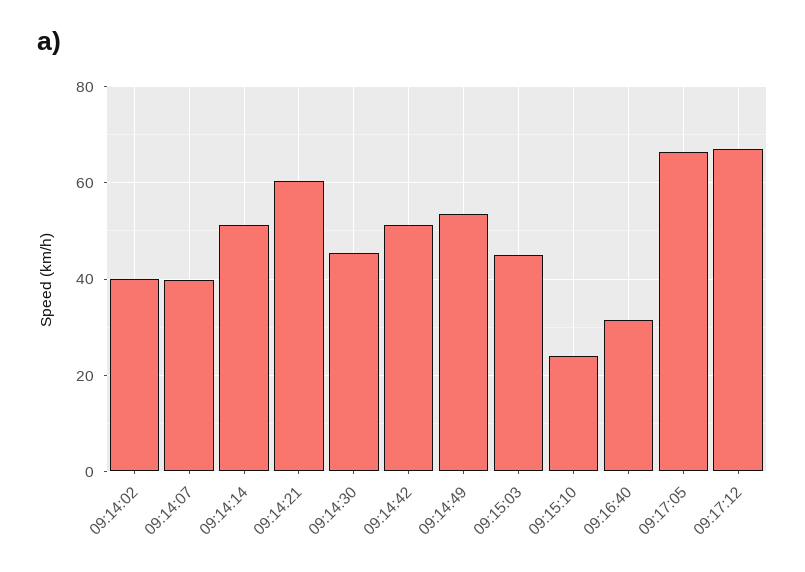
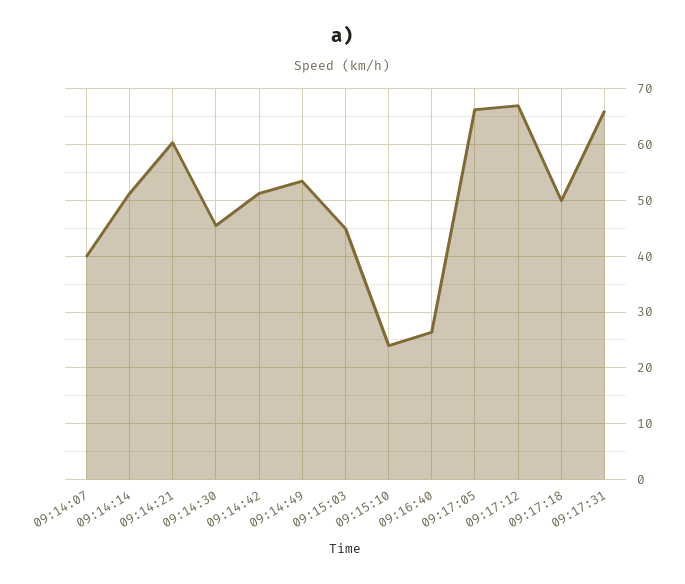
09:14:02: 40 -> none
09:16:40: 32 -> 26
09:17:18: none -> 50
09:17:31: none -> 66

